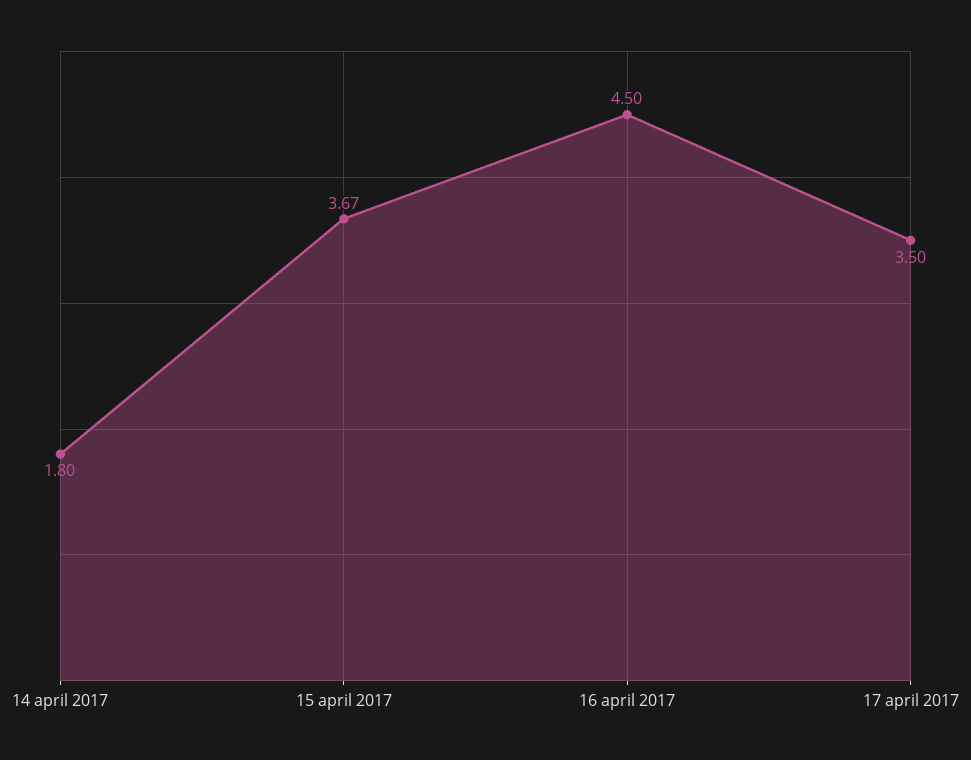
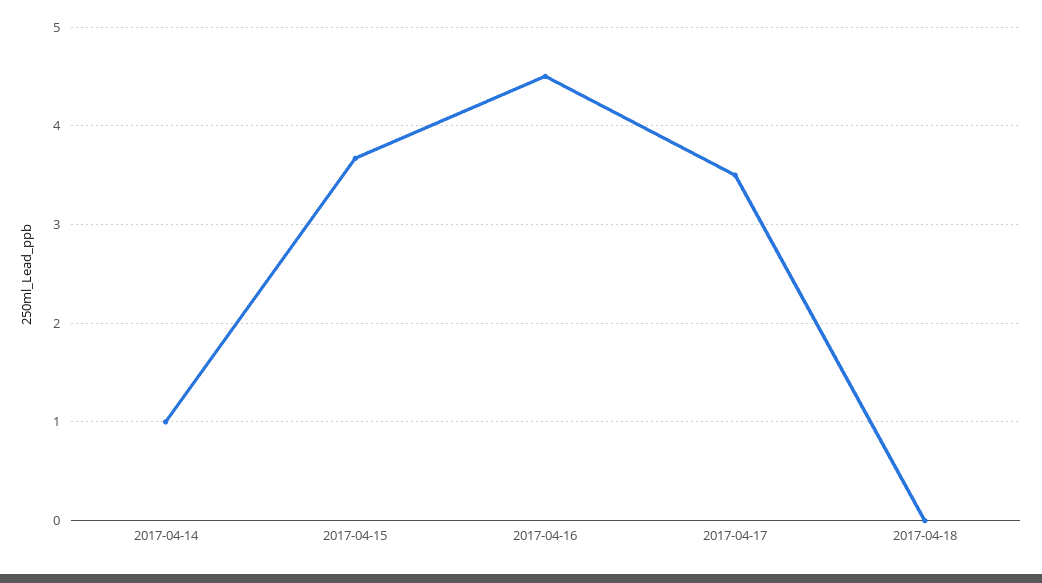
14 april 2017: 1.8 -> 1
2017-04-18: none -> 0

